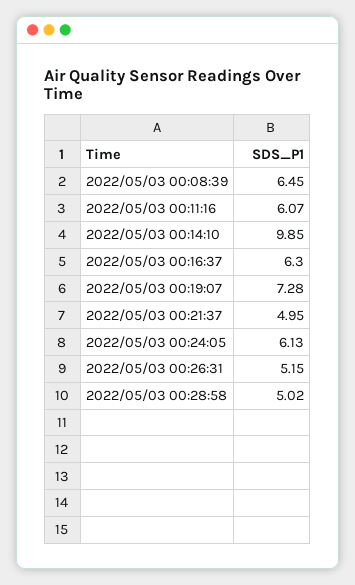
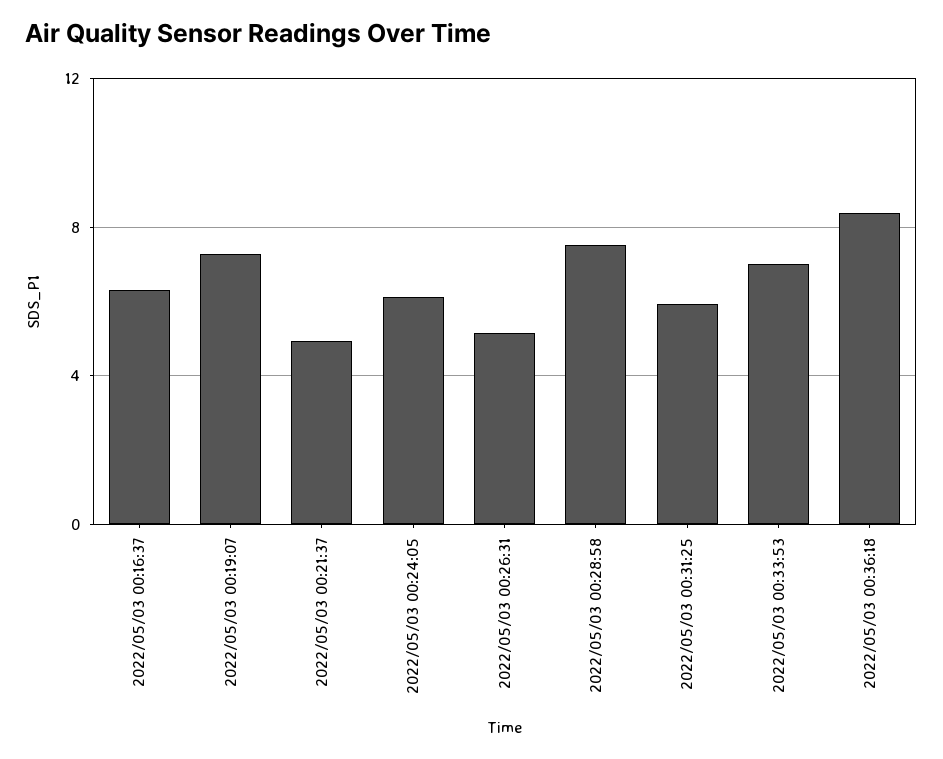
2022/05/03 00:08:39: 6.45 -> none
2022/05/03 00:11:16: 6.07 -> none
2022/05/03 00:14:10: 9.85 -> none
2022/05/03 00:28:58: 5.02 -> 7.5
2022/05/03 00:31:25: none -> 6
2022/05/03 00:33:53: none -> 7
2022/05/03 00:36:18: none -> 8.5

